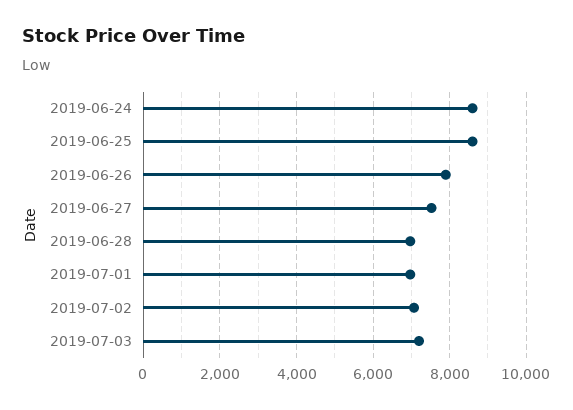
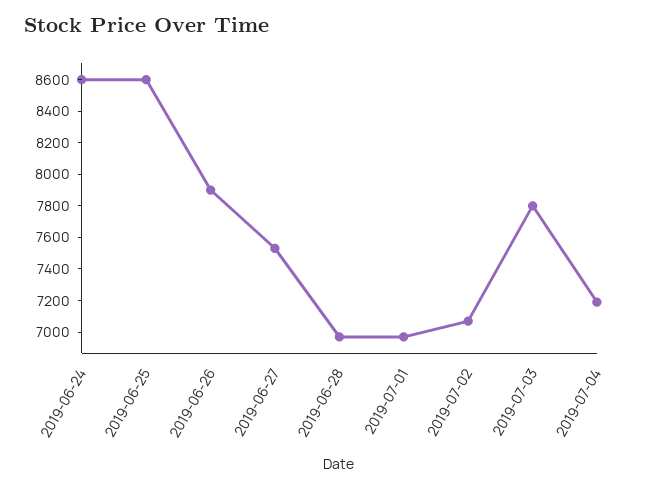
2019-07-03: 7200 -> 7800
2019-07-04: none -> 7200

